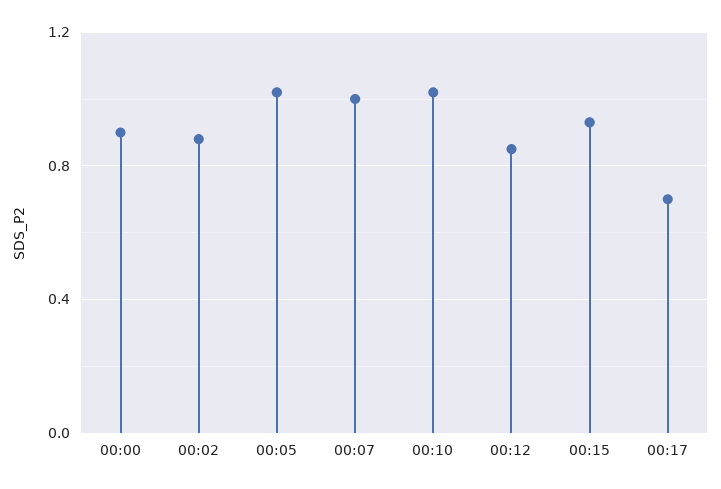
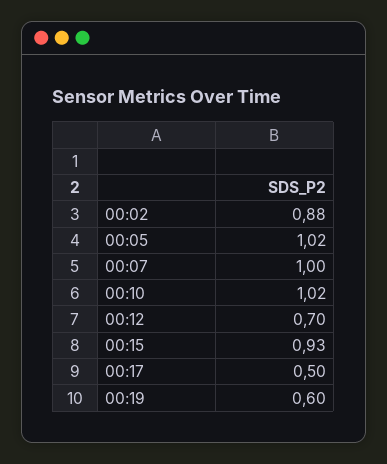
00:00: 0.9 -> none
00:12: 0.85 -> 0.7
00:17: 0.7 -> 0.5
00:19: none -> 0.6

